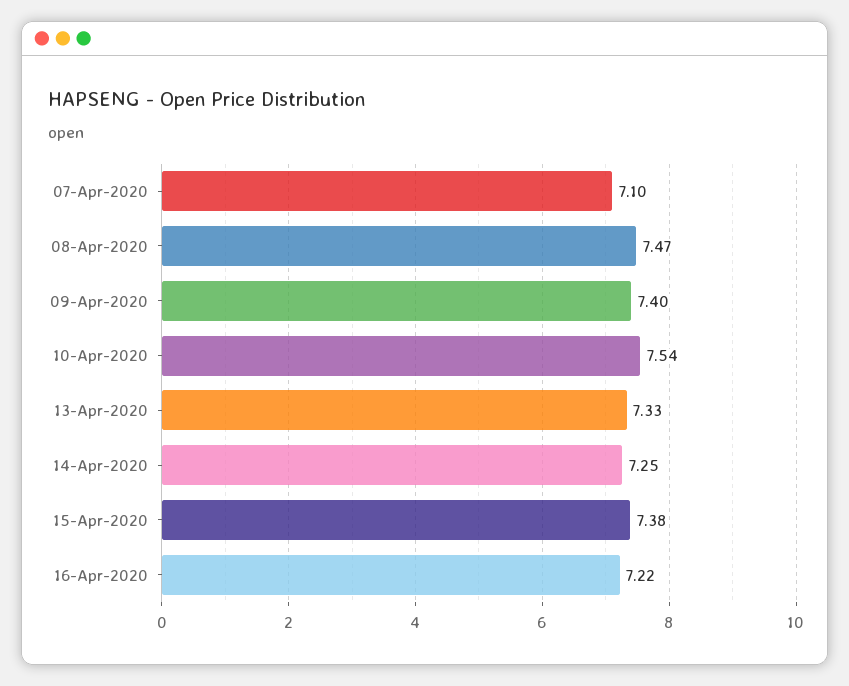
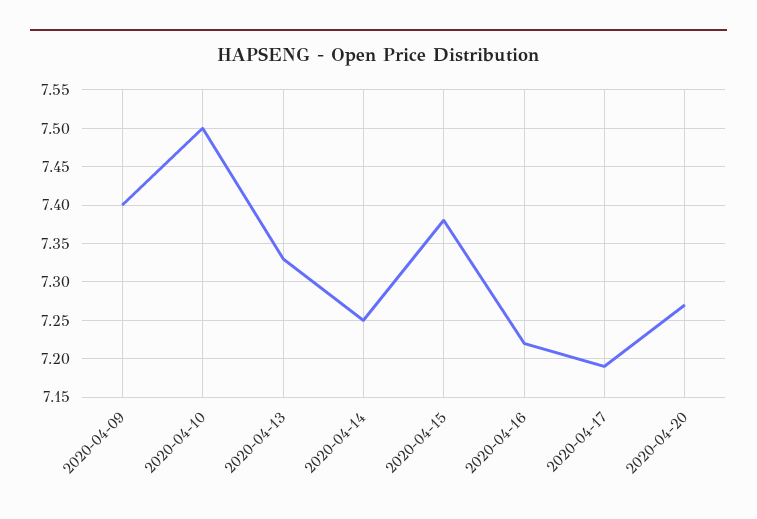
07-Apr-2020: 7.1 -> none
08-Apr-2020: 7.47 -> none
10-Apr-2020: 7.54 -> 7.5
2020-04-17: none -> 7.19
2020-04-20: none -> 7.27

